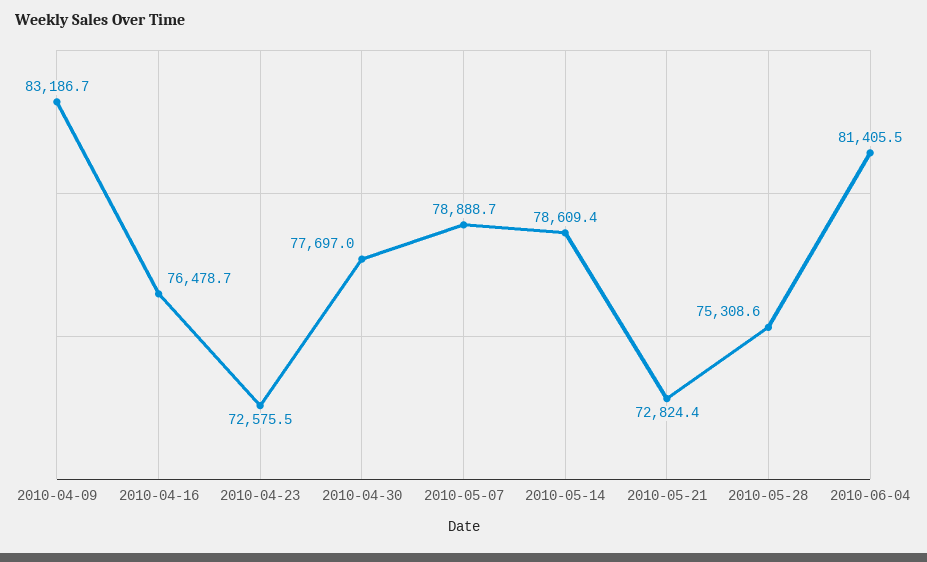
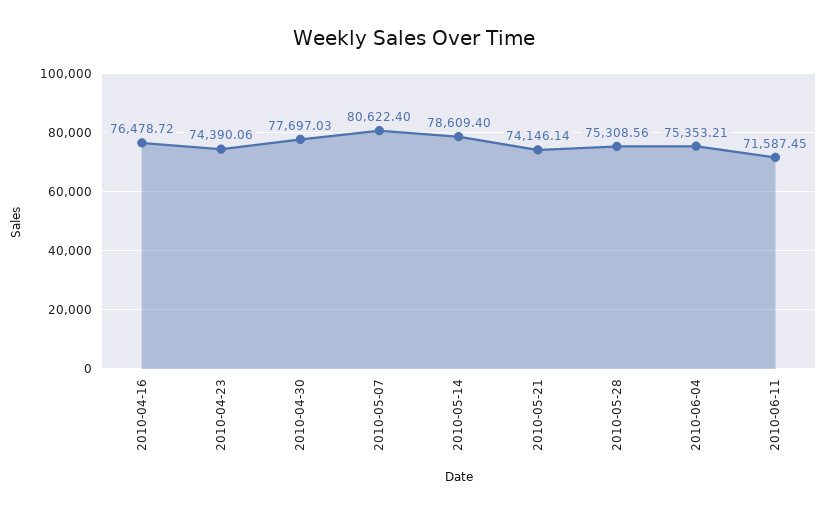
2010-04-09: 83186.7 -> none
2010-04-23: 72575.5 -> 74390.06
2010-05-07: 78888.7 -> 80622.4
2010-05-21: 72824.4 -> 74146.14
2010-06-04: 81405.5 -> 75353.21
2010-06-11: none -> 71587.45

